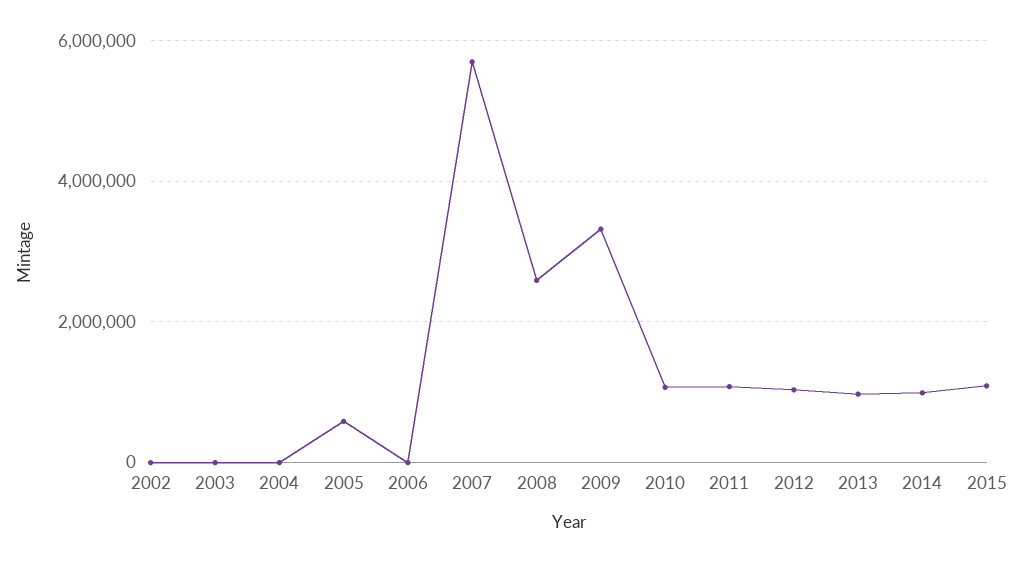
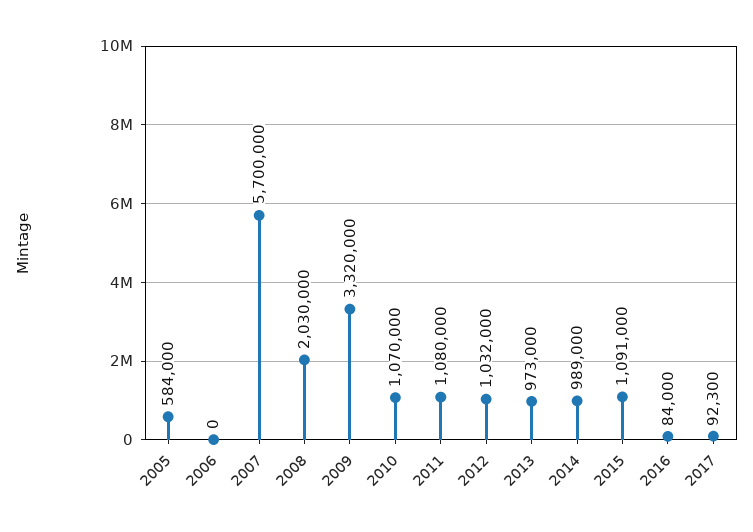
2002: 0 -> none
2003: 0 -> none
2004: 0 -> none
2008: 2600000 -> 2030000
2016: none -> 84000
2017: none -> 92300

